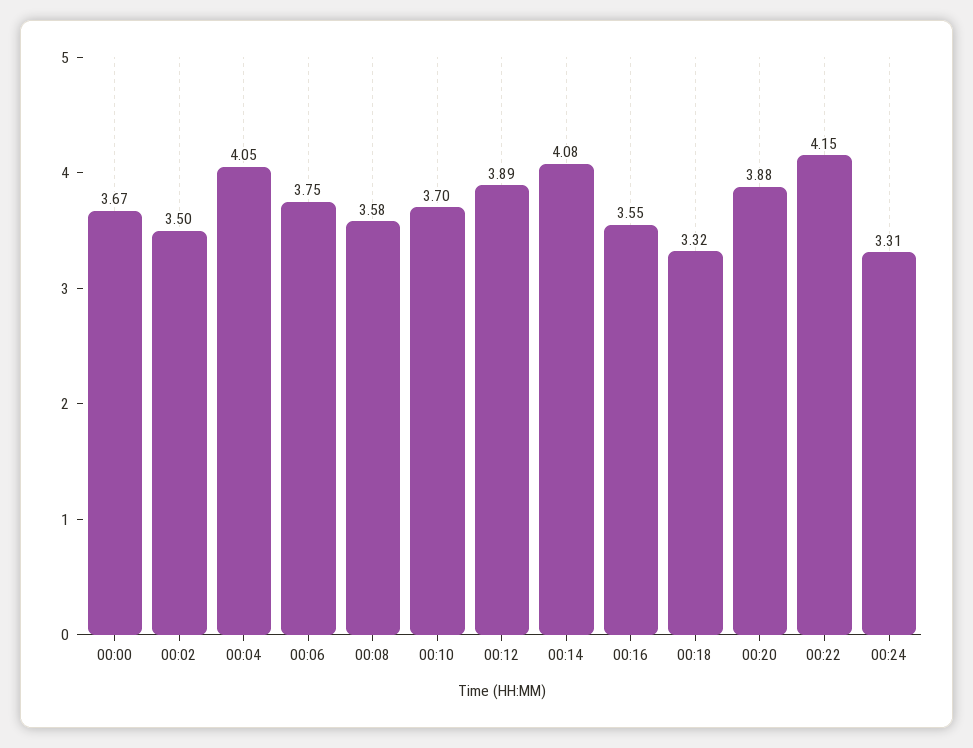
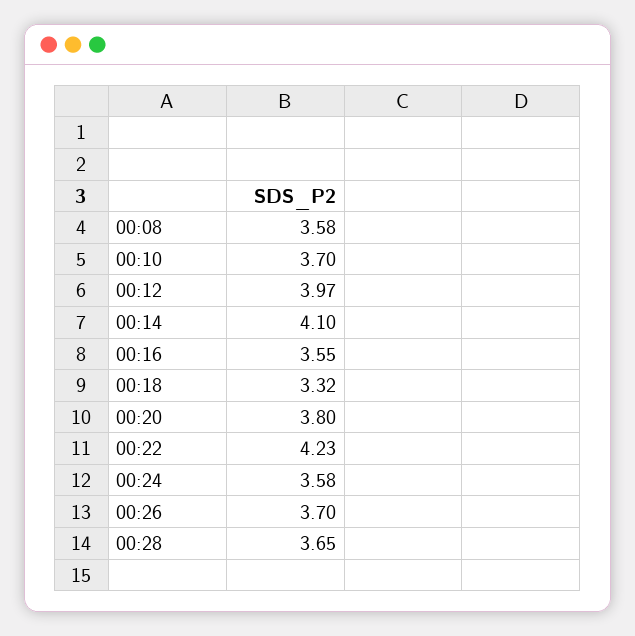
00:00: 3.67 -> none
00:02: 3.5 -> none
00:04: 4.05 -> none
00:06: 3.75 -> none
00:12: 3.89 -> 3.97
00:14: 4.08 -> 4.1
00:20: 3.88 -> 3.8
00:22: 4.15 -> 4.23
00:24: 3.31 -> 3.58
00:26: none -> 3.7
00:28: none -> 3.65

